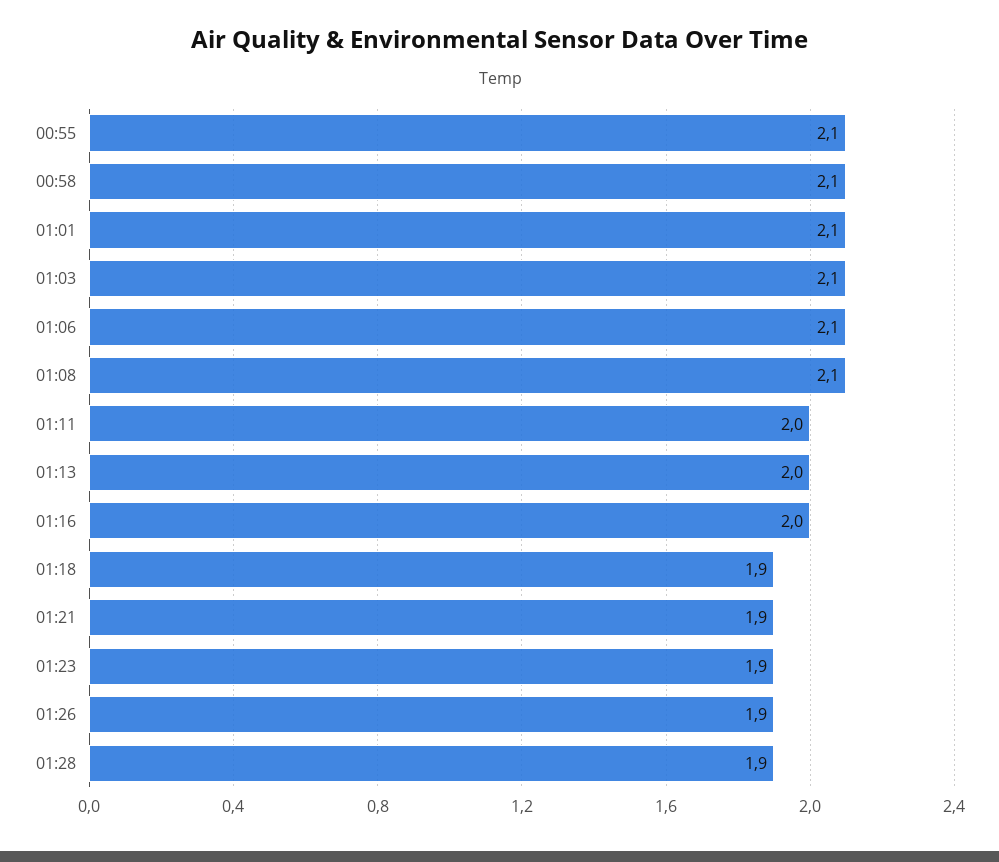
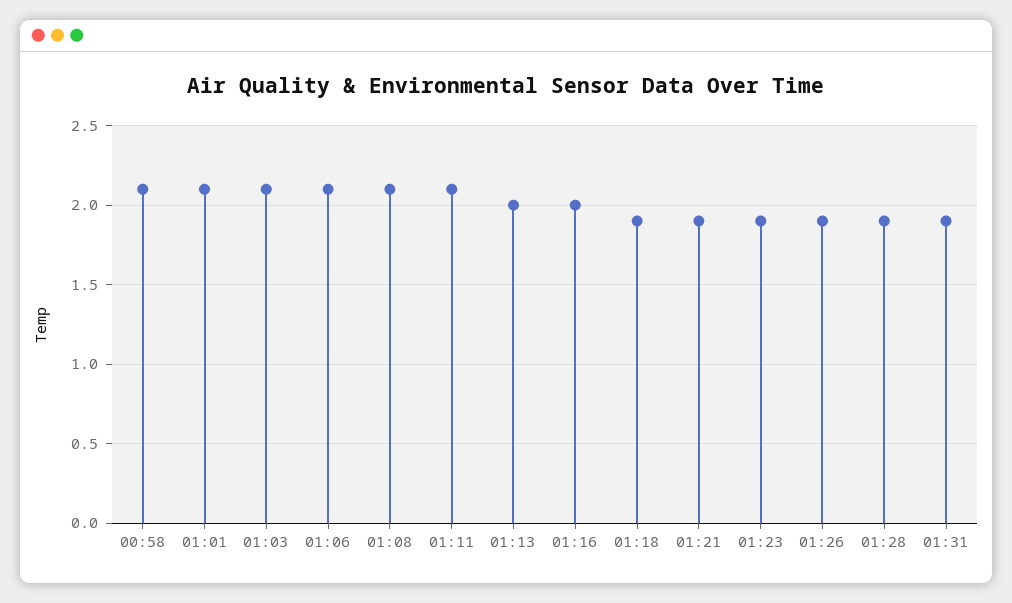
00:55: 2.1 -> none
01:11: 2 -> 2.1
01:31: none -> 1.9

